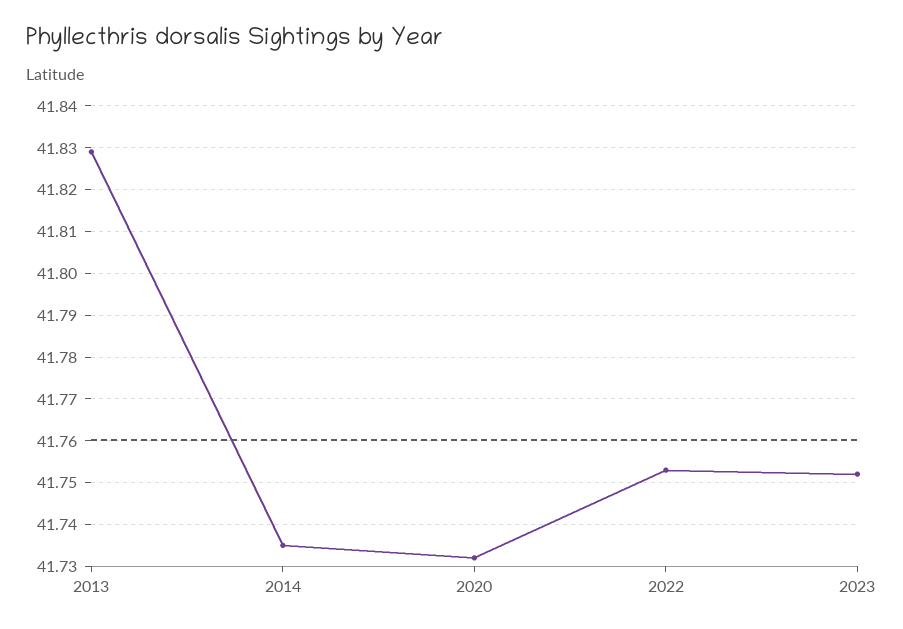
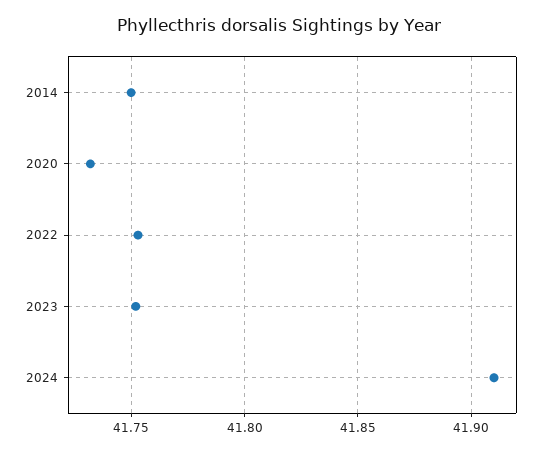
2013: 41.83 -> none
2014: 41.735 -> 41.75
2024: none -> 41.91

